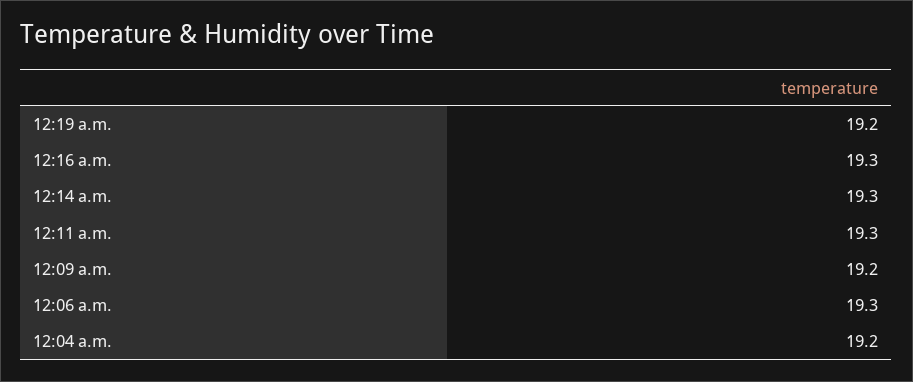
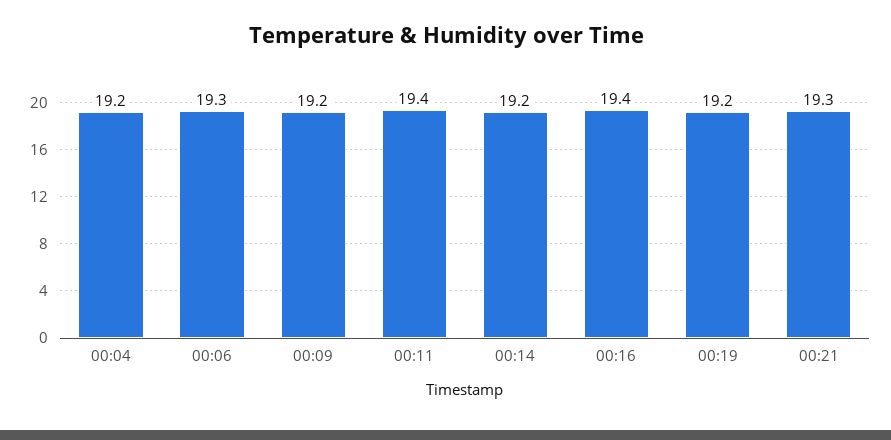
12:16 a.m.: 19.3 -> 19.4
12:14 a.m.: 19.3 -> 19.2
12:11 a.m.: 19.3 -> 19.4
00:21: none -> 19.3

